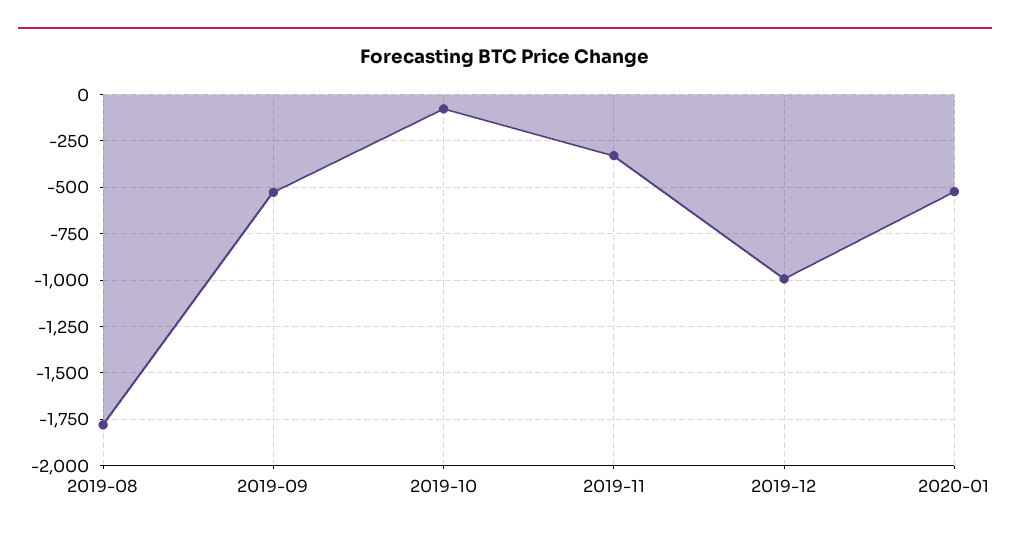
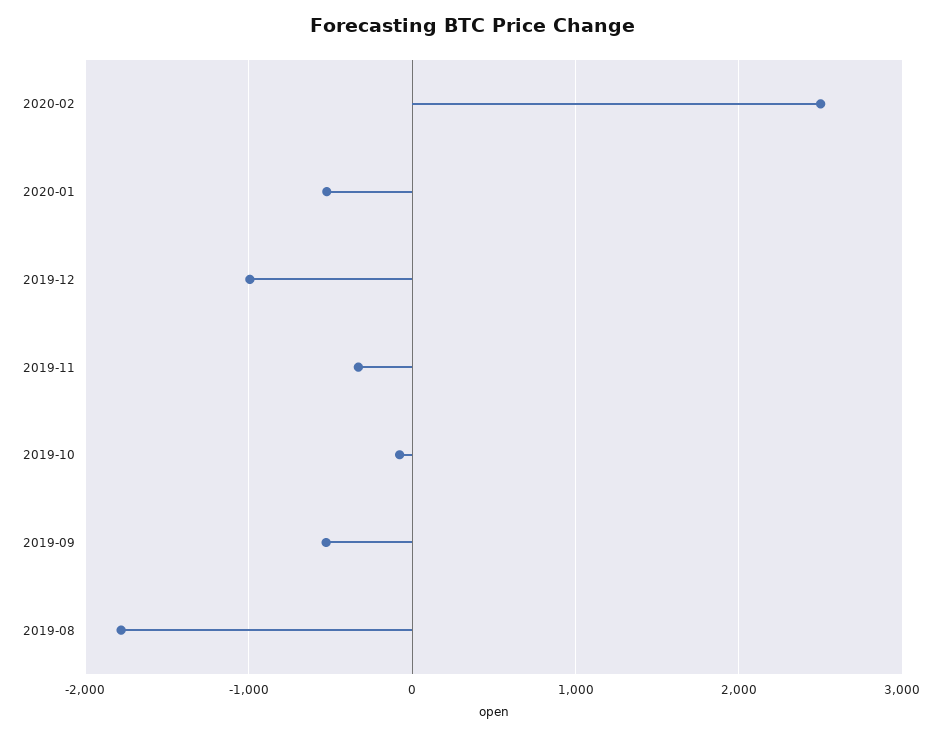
2020-02: none -> 2500

